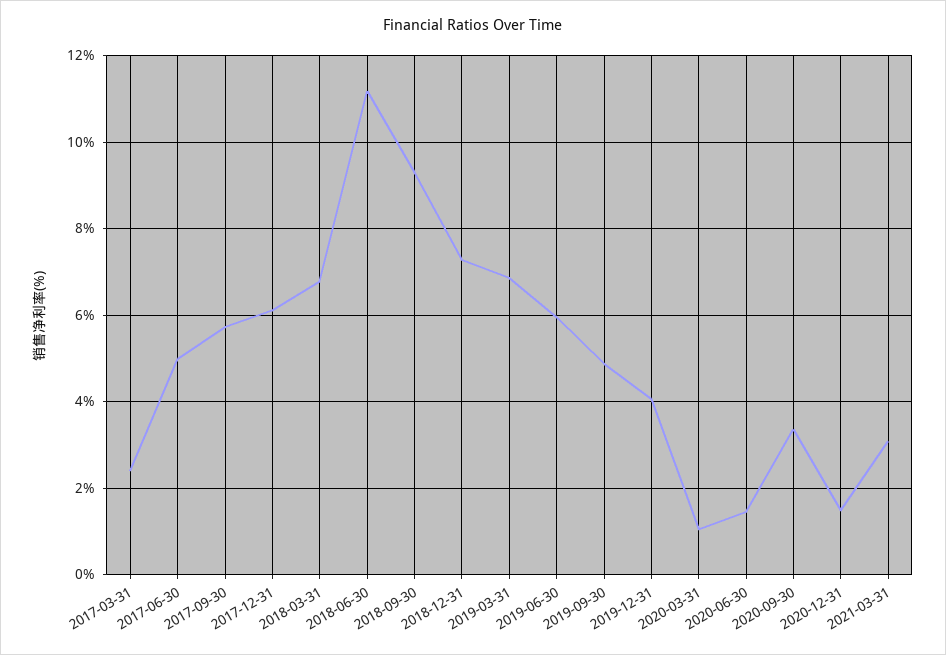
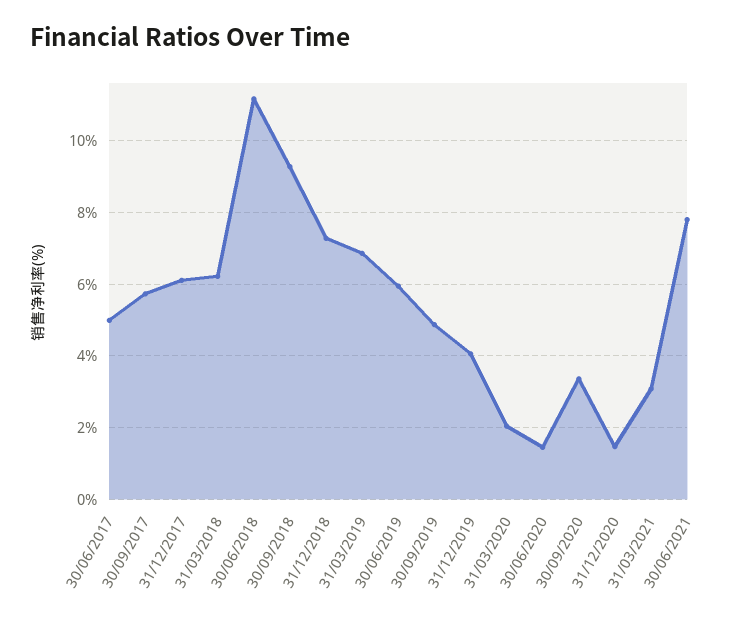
2017-03-31: 2.4 -> none
2018-03-31: 6.8 -> 6.2
2020-03-31: 1 -> 2
30/06/2021: none -> 7.8

